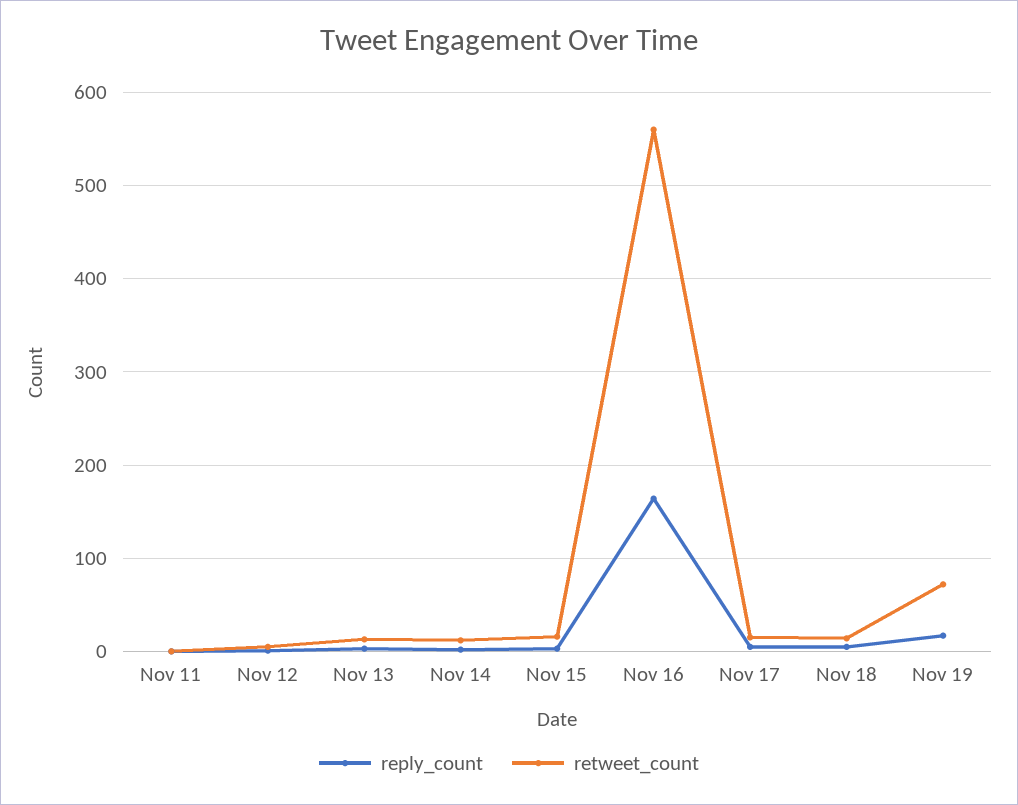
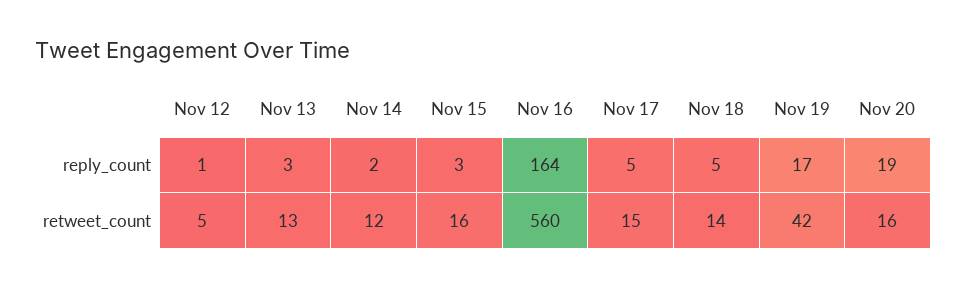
reply_count, Nov 11: 0 -> none
retweet_count, Nov 11: 0 -> none
retweet_count, Nov 19: 70 -> 42
reply_count, Nov 20: none -> 19
retweet_count, Nov 20: none -> 16

